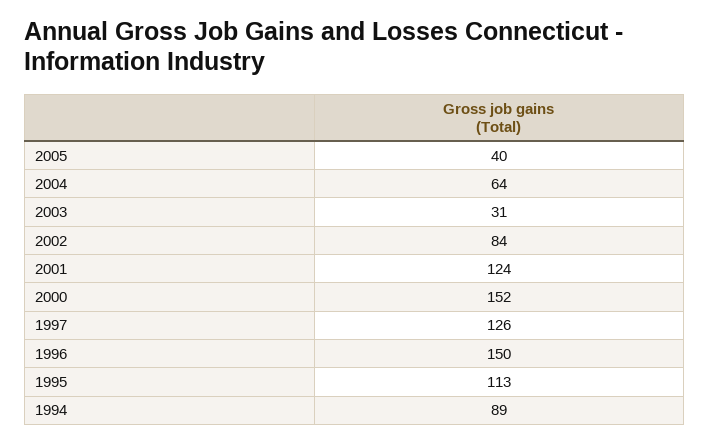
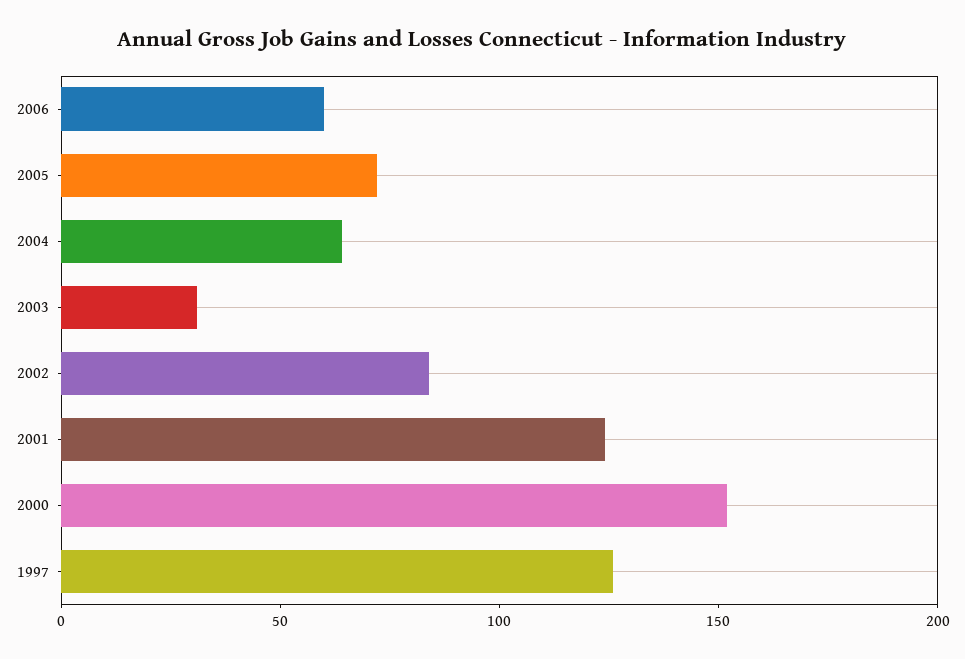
2005: 40 -> 70
1996: 150 -> none
1995: 113 -> none
1994: 89 -> none
2006: none -> 60

